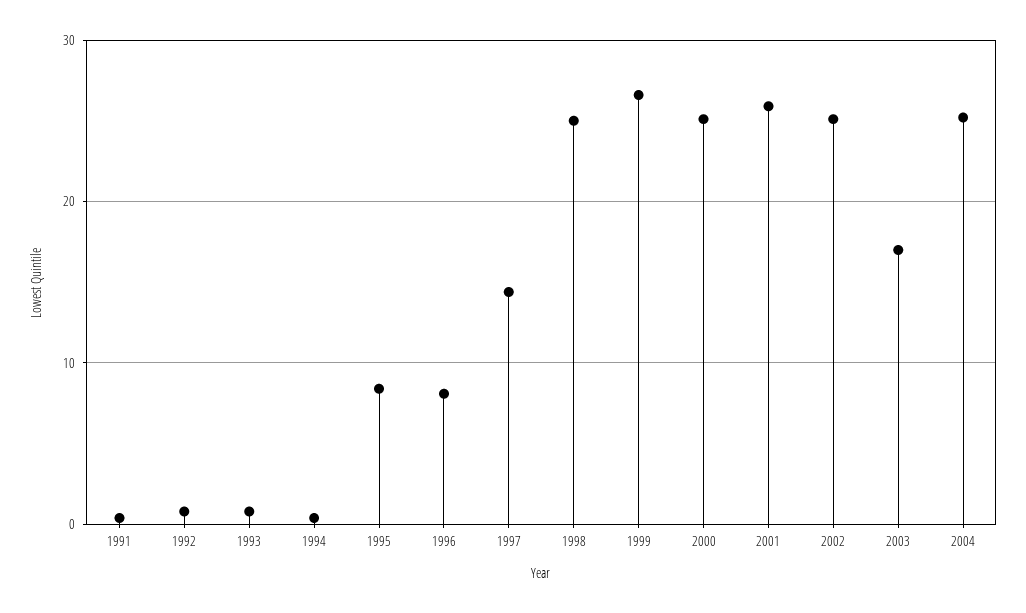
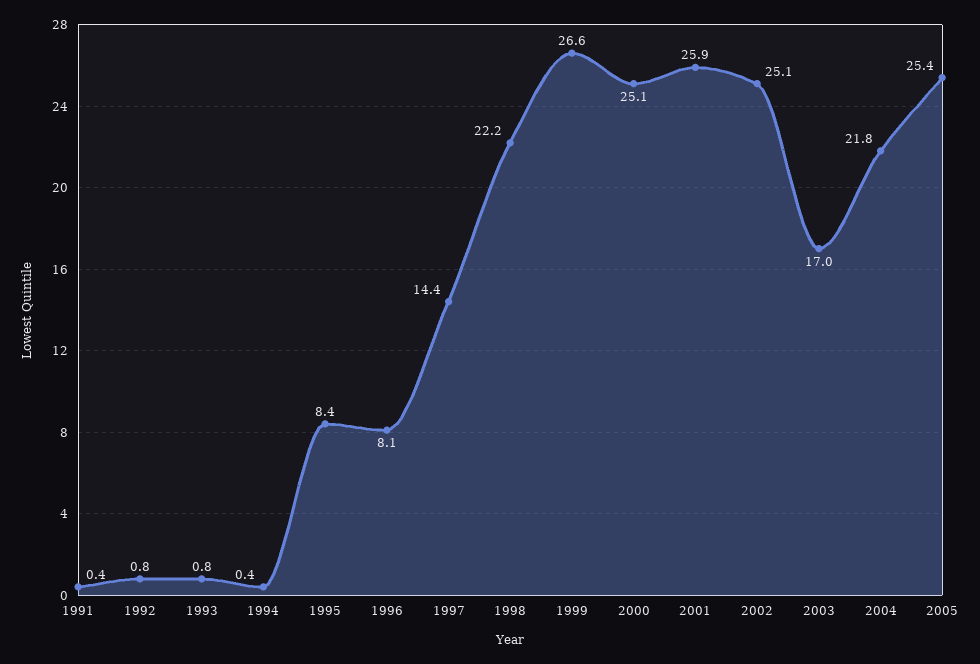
1998: 25 -> 22.2
2004: 25 -> 21.8
2005: none -> 25.4

